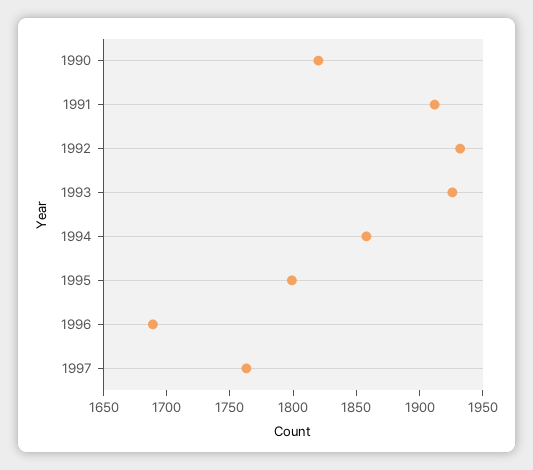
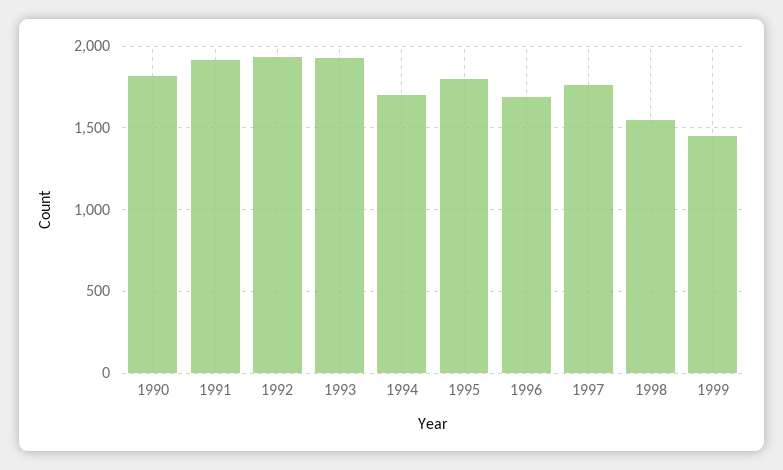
1994: 1860 -> 1700
1998: none -> 1550
1999: none -> 1450

